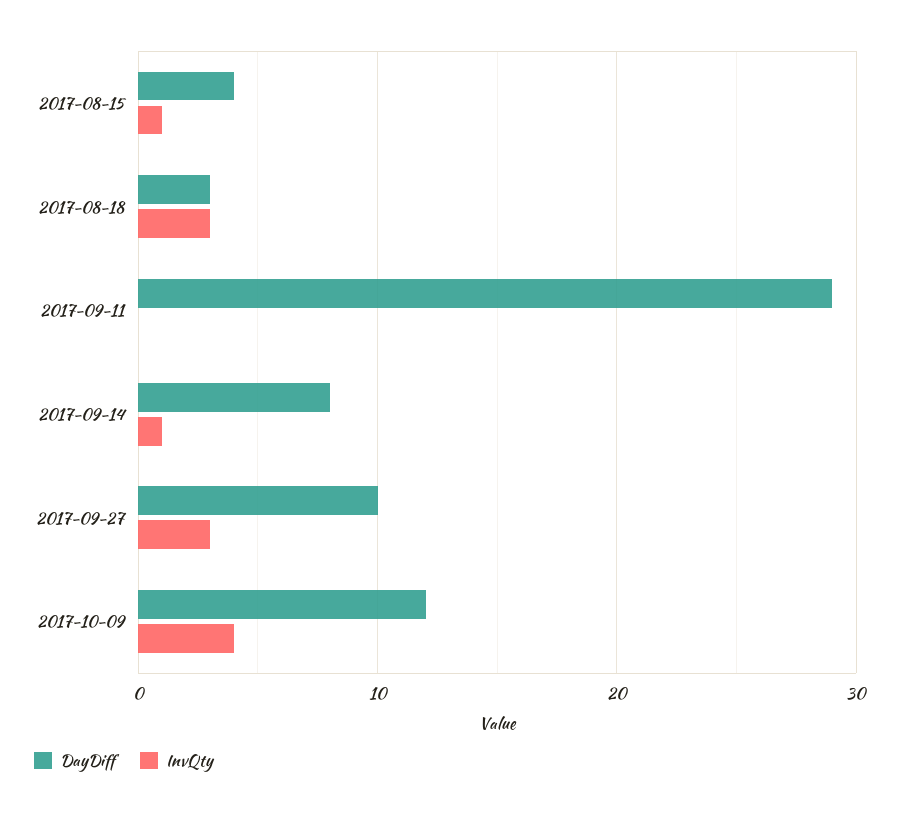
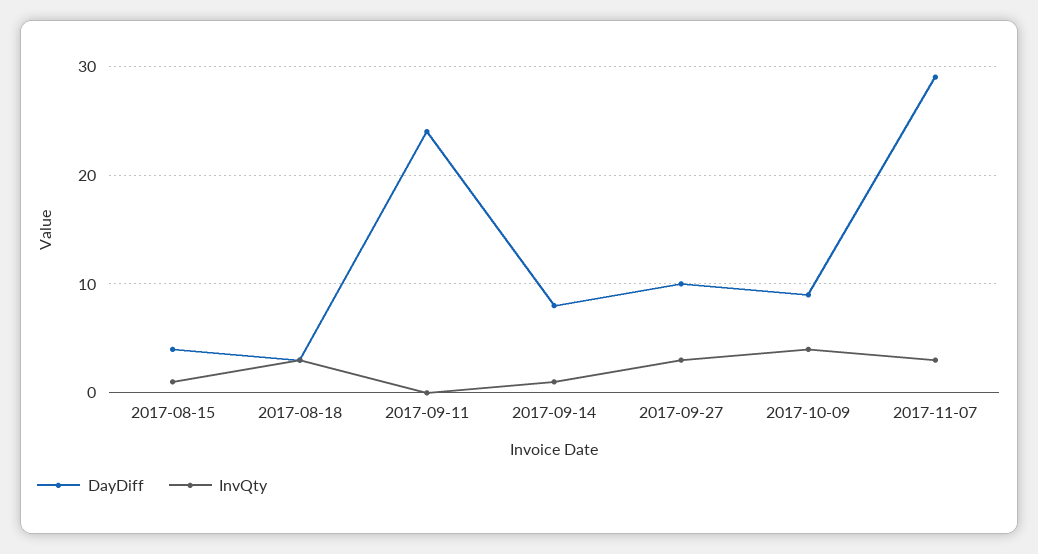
DayDiff, 2017-09-11: 29 -> 24
DayDiff, 2017-10-09: 12 -> 9
DayDiff, 2017-11-07: none -> 29
InvQty, 2017-11-07: none -> 3

